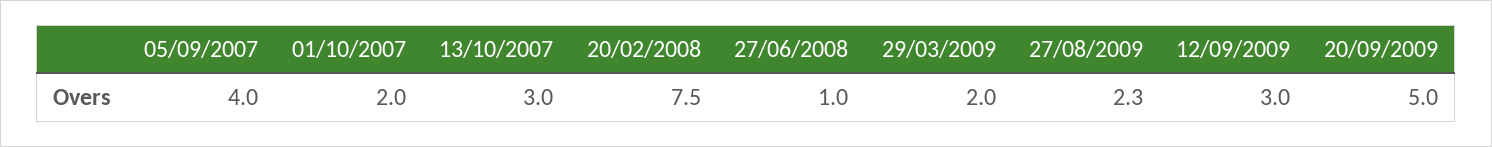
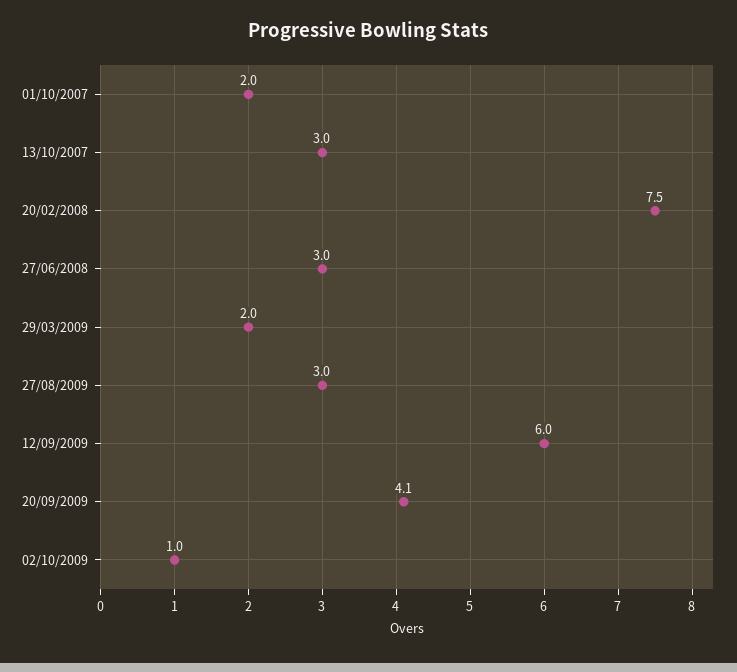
05/09/2007: 4 -> none
27/06/2008: 1 -> 3
27/08/2009: 2.3 -> 3
12/09/2009: 3 -> 6
20/09/2009: 5 -> 4.1
02/10/2009: none -> 1

